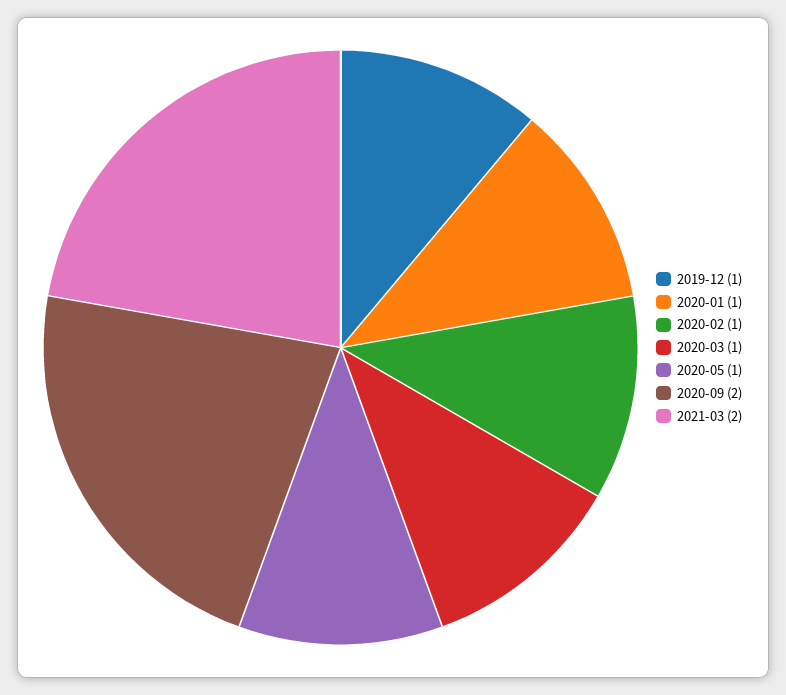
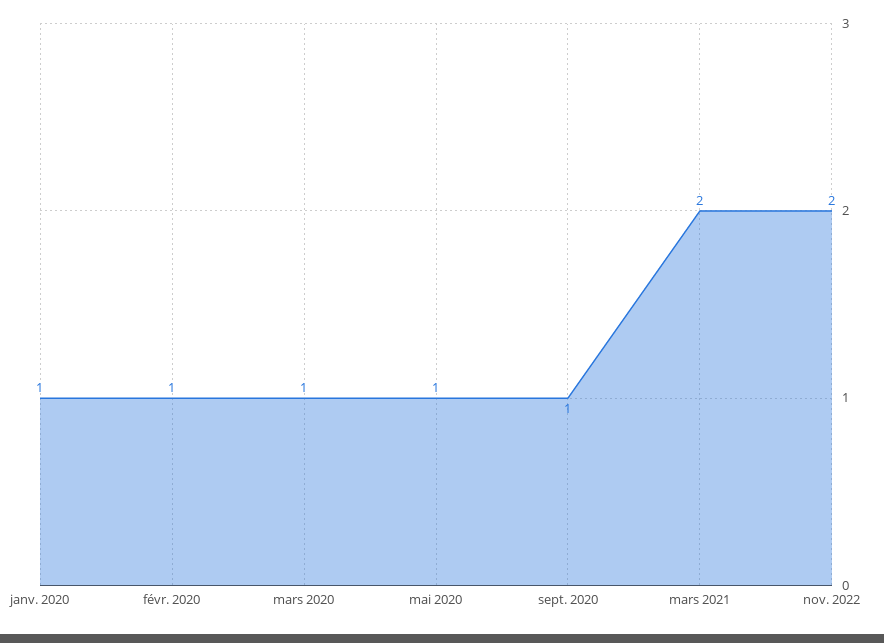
2019-12: 1 -> none
2020-09: 2 -> 1
nov. 2022: none -> 2

